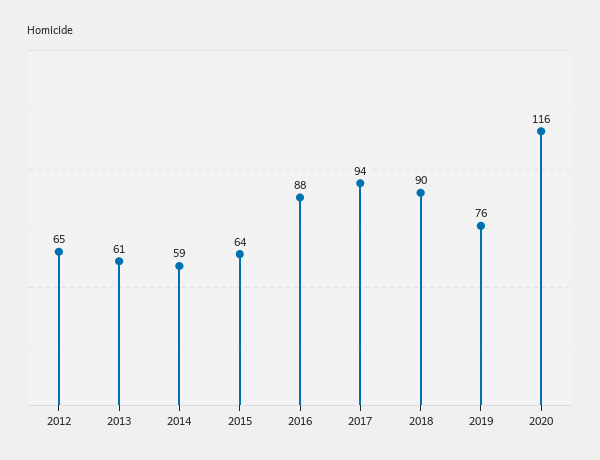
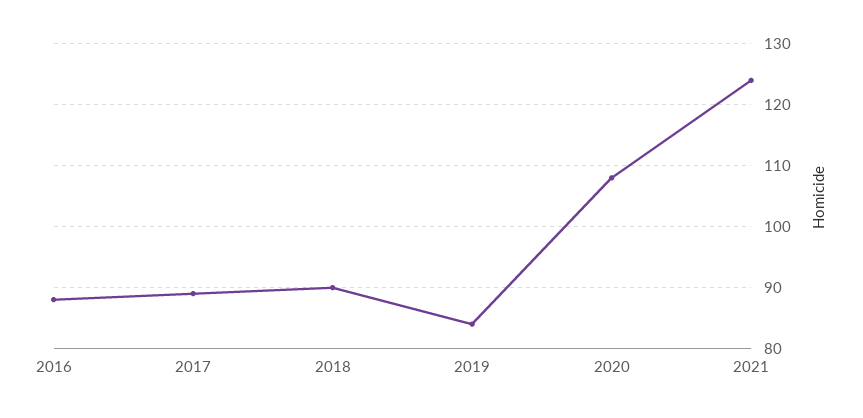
2012: 65 -> none
2013: 61 -> none
2014: 59 -> none
2015: 64 -> none
2017: 94 -> 89
2019: 76 -> 84
2020: 116 -> 108
2021: none -> 124

